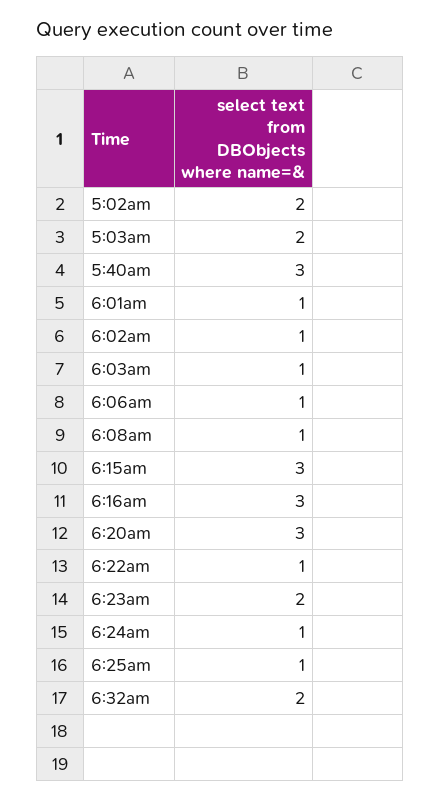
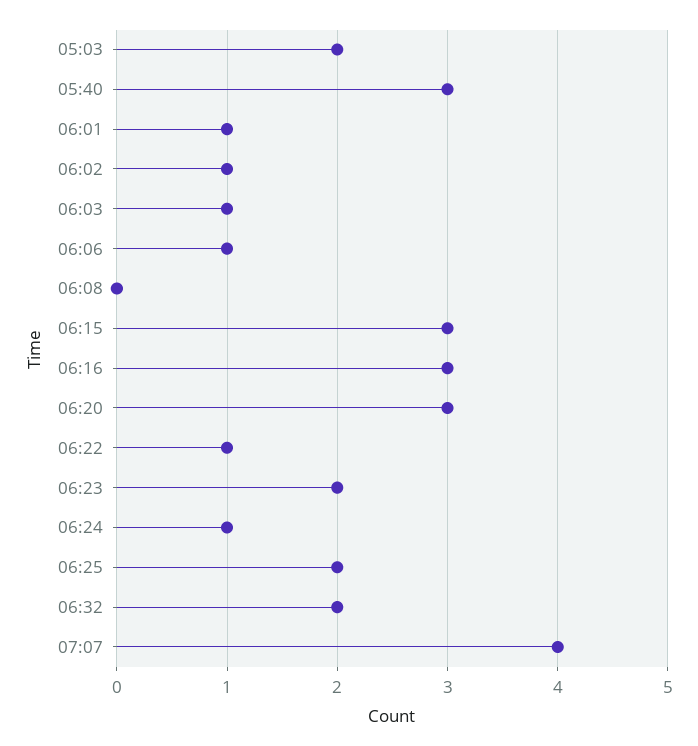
5:02am: 2 -> none
6:08am: 1 -> 0
6:25am: 1 -> 2
07:07: none -> 4

